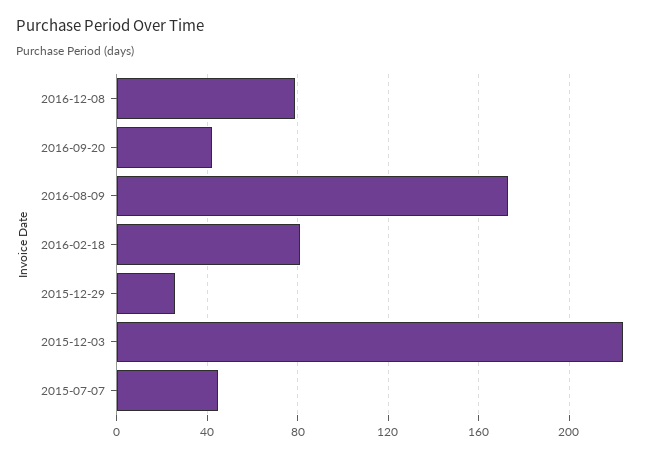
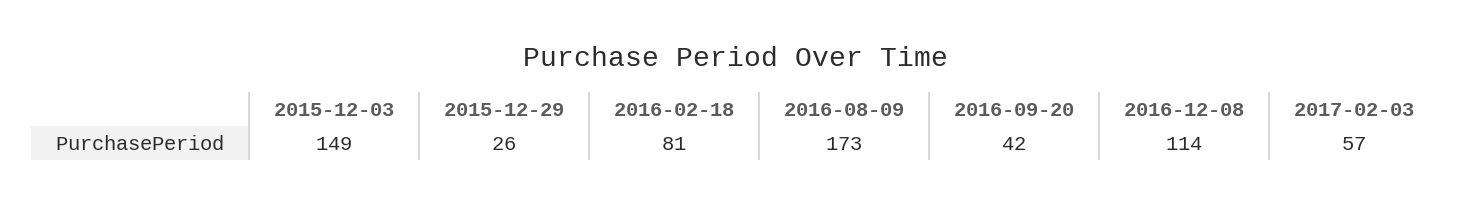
2016-12-08: 80 -> 114
2015-12-03: 225 -> 149
2015-07-07: 45 -> none
2017-02-03: none -> 57

